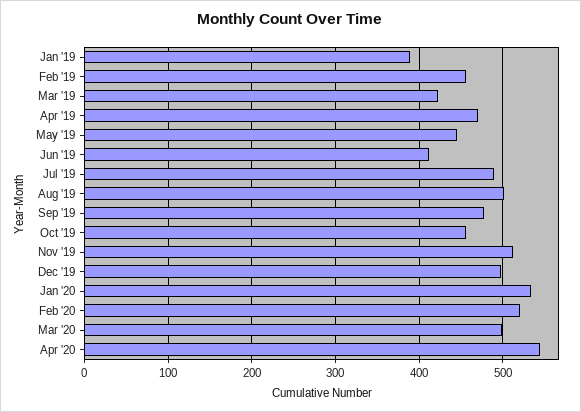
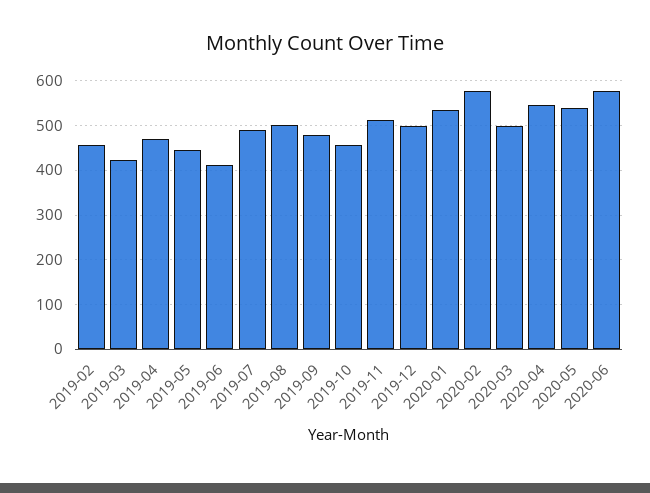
Jan '19: 390 -> none
Feb '20: 520 -> 580
2020-05: none -> 540
2020-06: none -> 580

